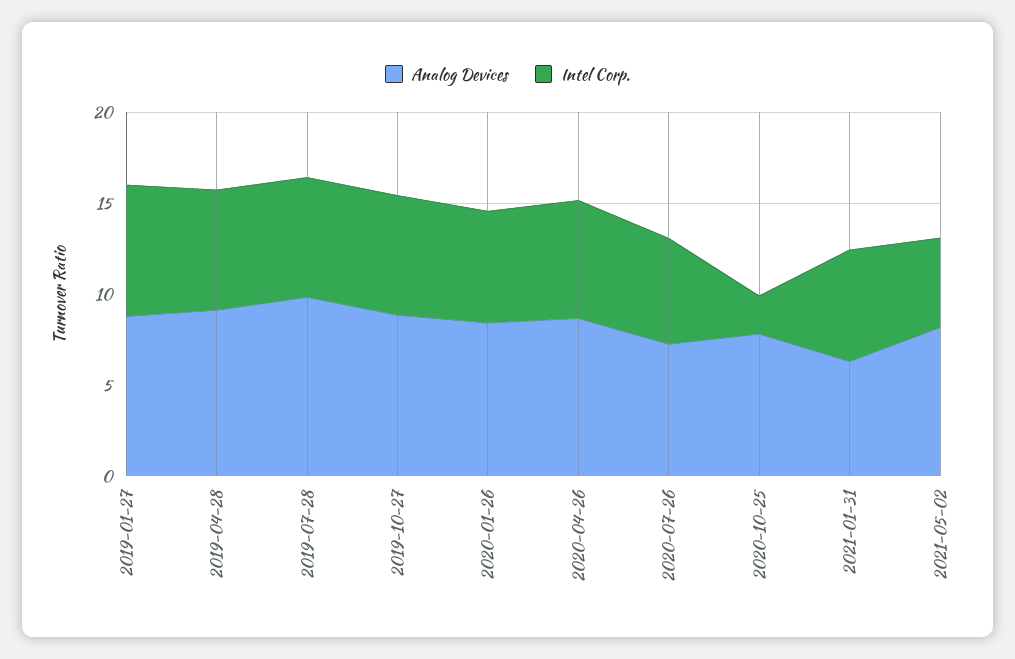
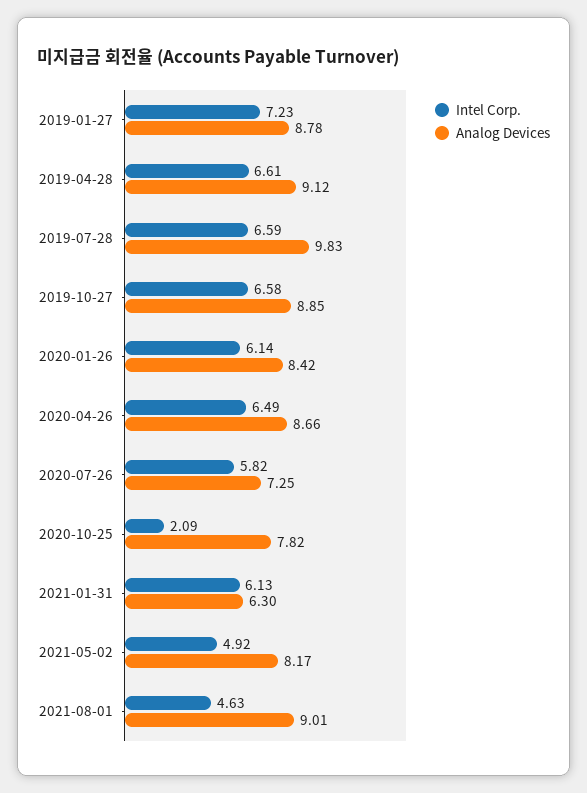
Intel Corp., 2021-08-01: none -> 4.63
Analog Devices, 2021-08-01: none -> 9.01

